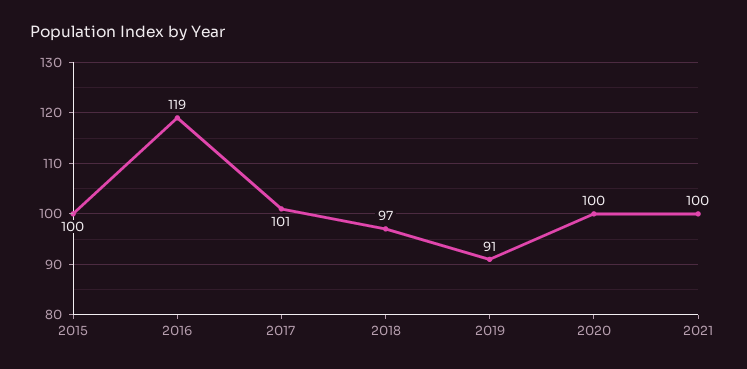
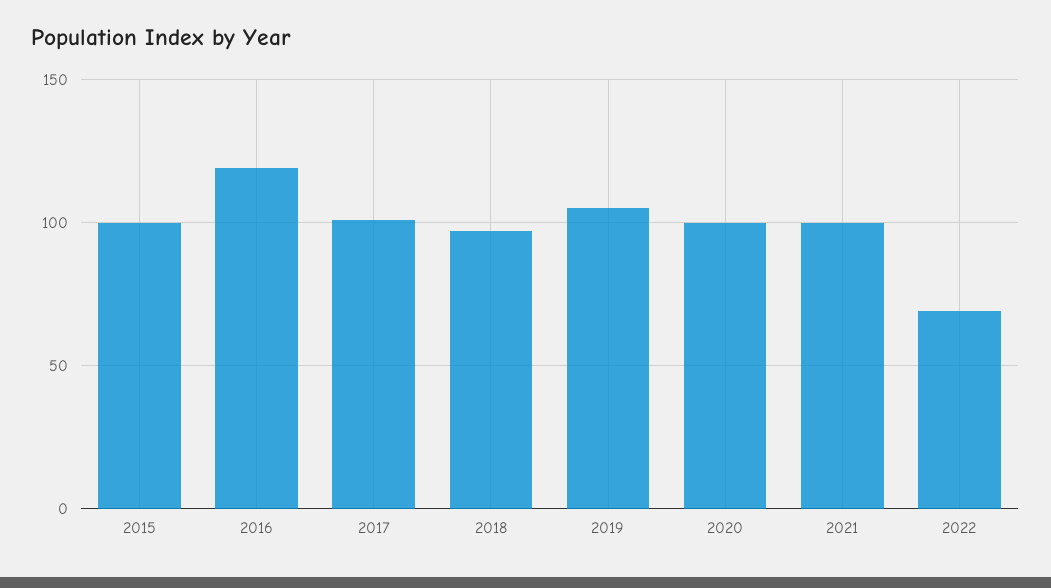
2019: 91 -> 105
2022: none -> 70

